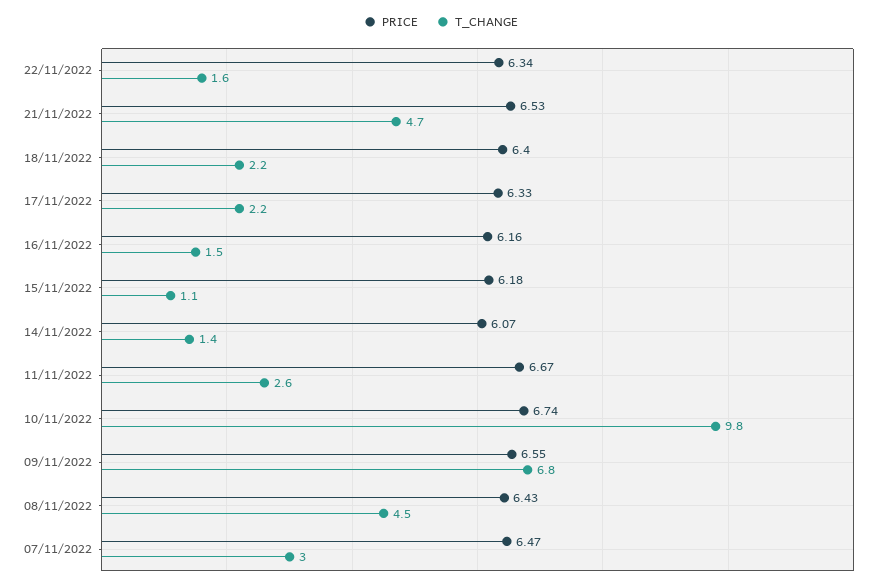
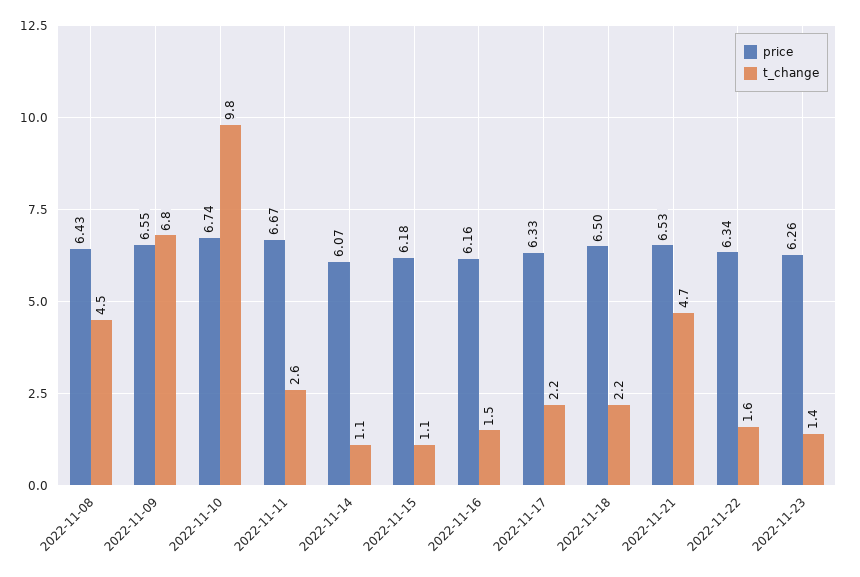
PRICE, 18/11/2022: 6.4 -> 6.5
T_CHANGE, 14/11/2022: 1.4 -> 1.1
PRICE, 07/11/2022: 6.47 -> none
T_CHANGE, 07/11/2022: 3 -> none
PRICE, 2022-11-23: none -> 6.26
T_CHANGE, 2022-11-23: none -> 1.4

